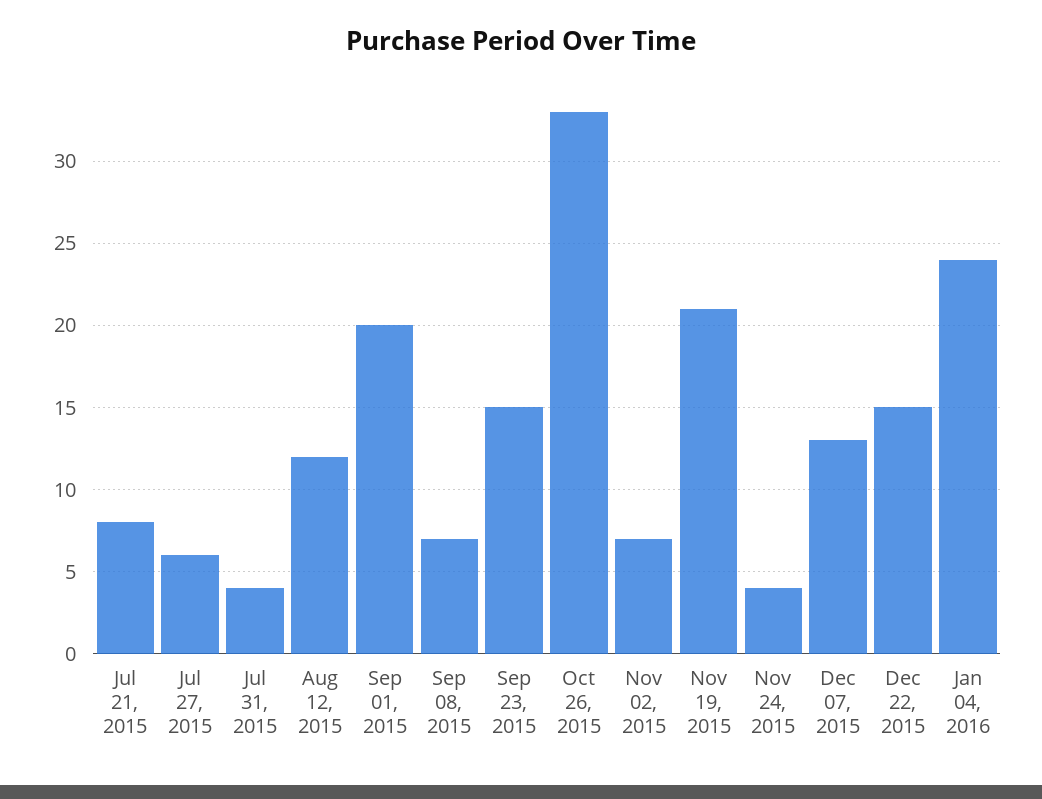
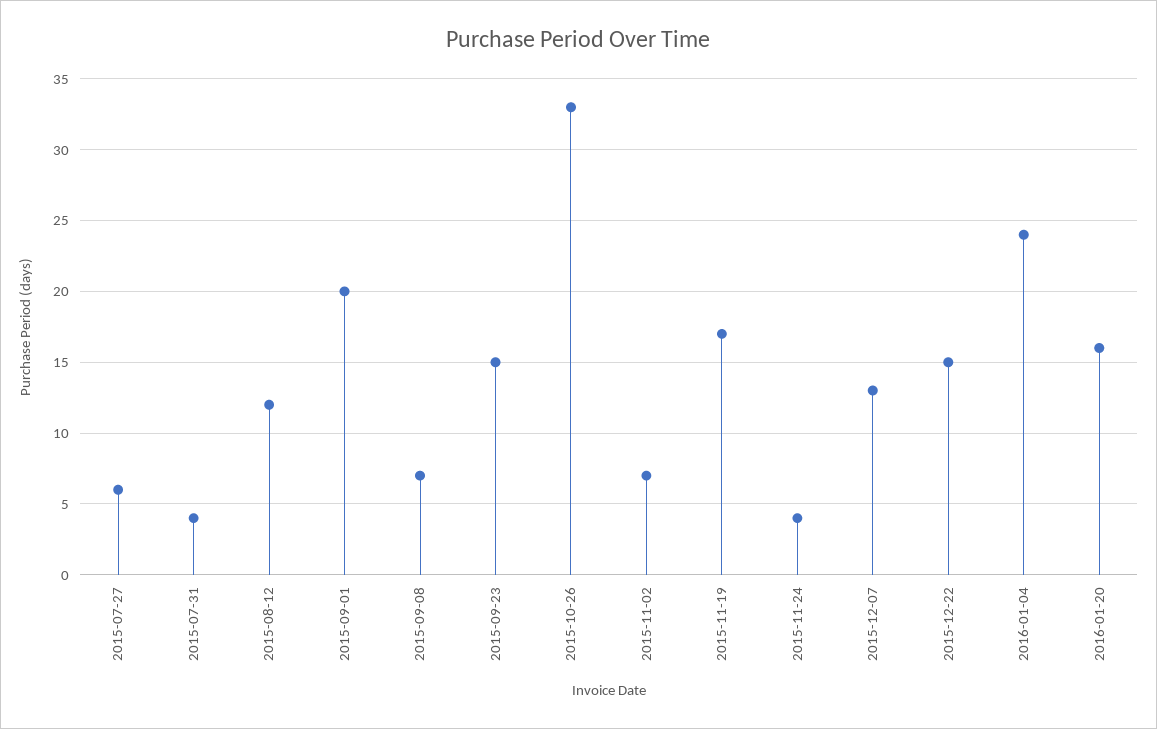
Jul 21, 2015: 8 -> none
Nov 19, 2015: 21 -> 17
2016-01-20: none -> 16

